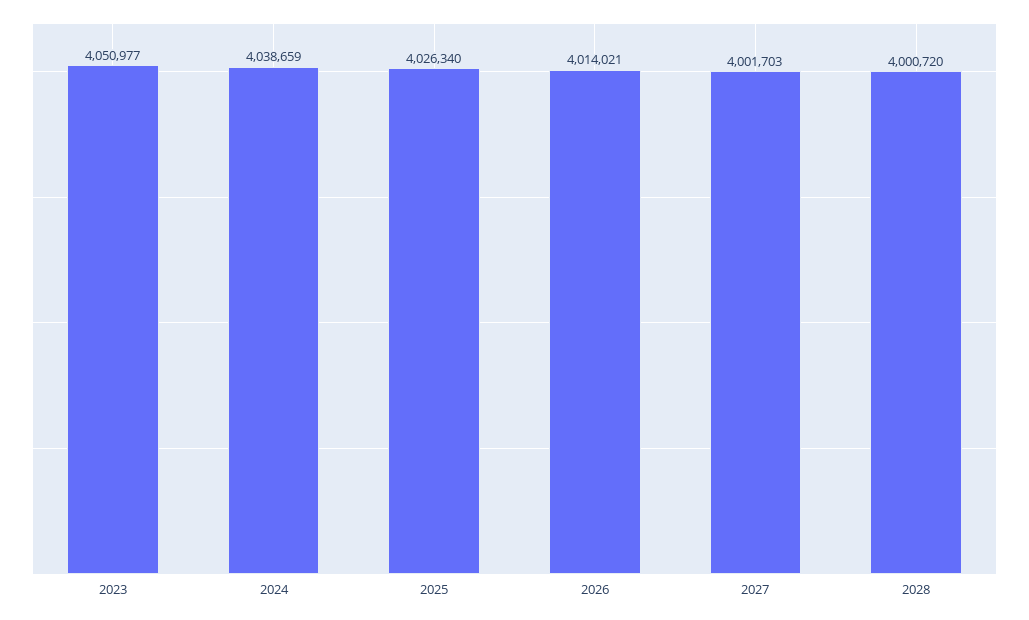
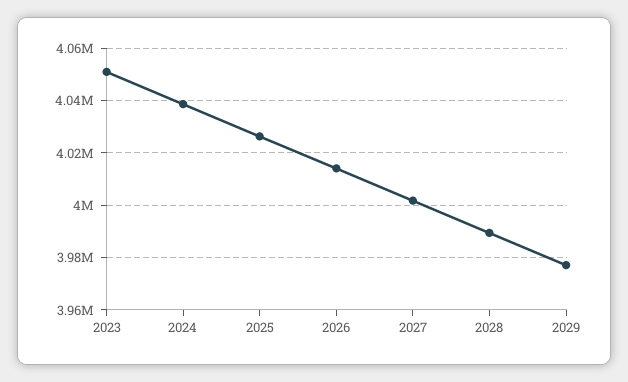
2028: 4000720 -> 3990000
2029: none -> 3977500

